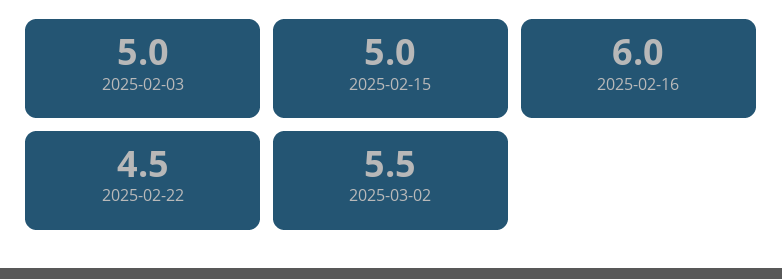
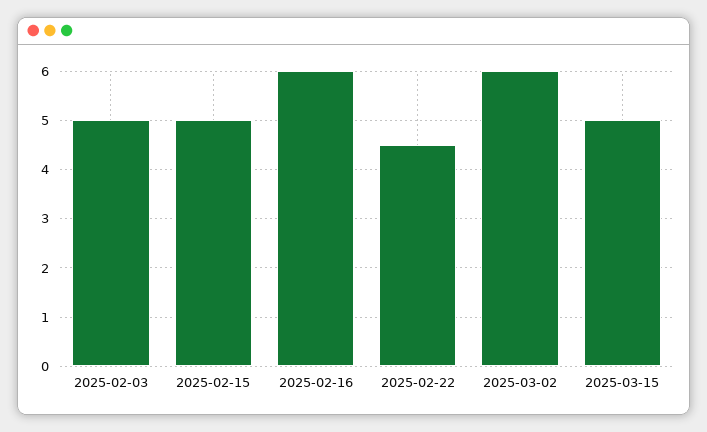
2025-03-02: 5.5 -> 6
2025-03-15: none -> 5

